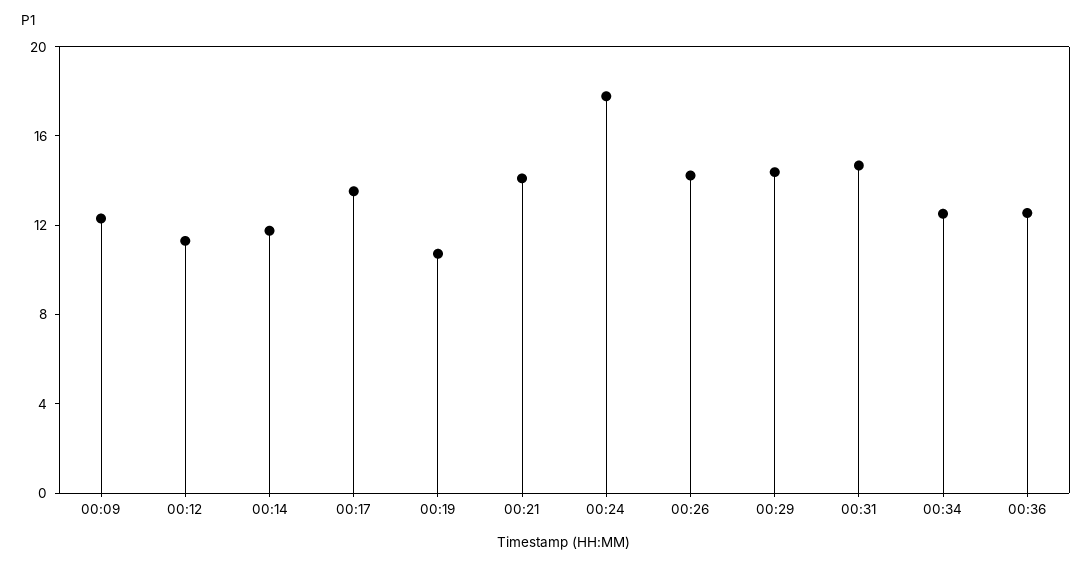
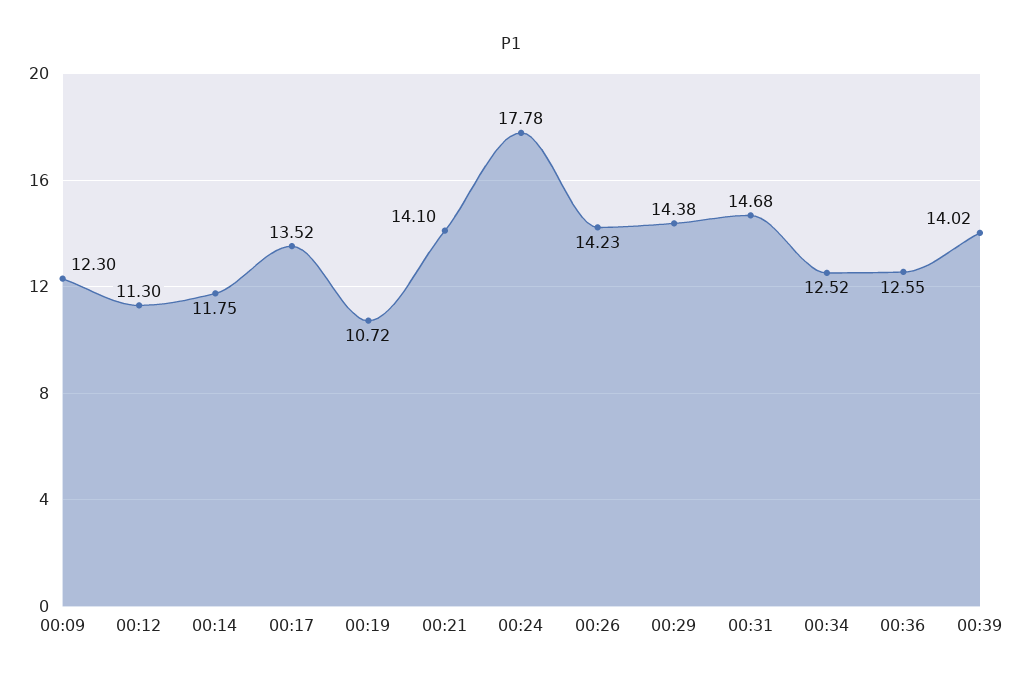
00:39: none -> 14.02

